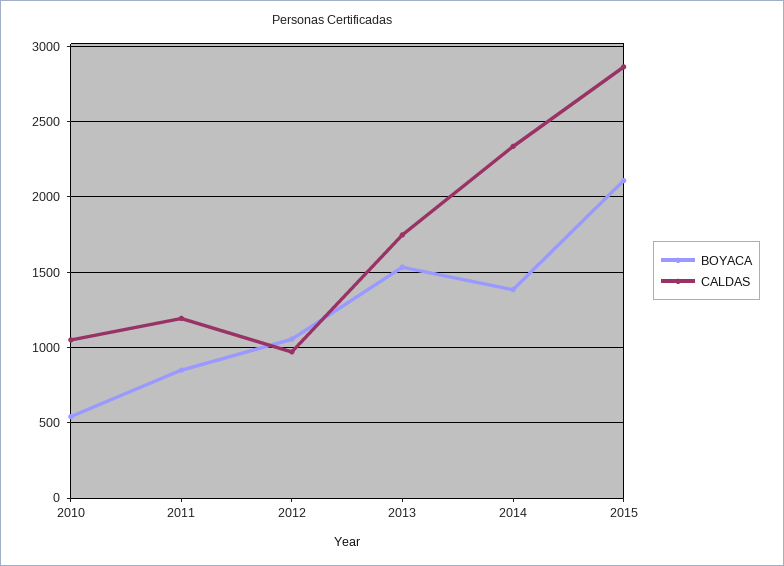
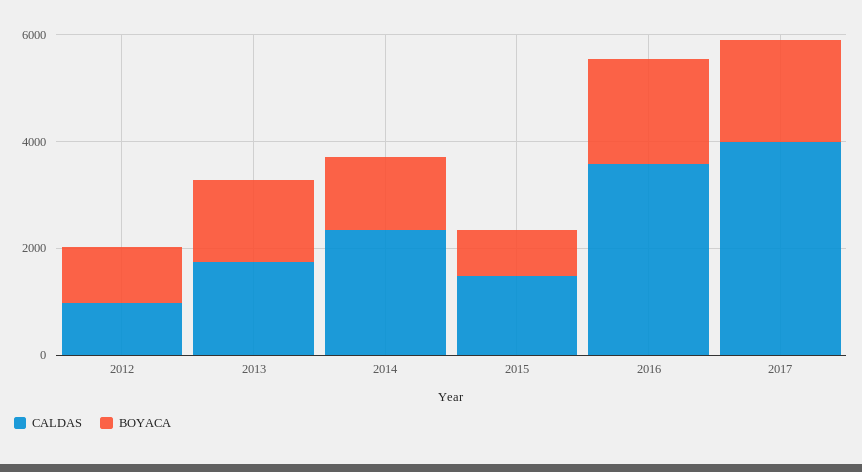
BOYACA, 2010: 550 -> none
CALDAS, 2010: 1050 -> none
BOYACA, 2011: 850 -> none
CALDAS, 2011: 1200 -> none
BOYACA, 2015: 2100 -> 1000
CALDAS, 2015: 2850 -> 1500
CALDAS, 2016: none -> 3500
BOYACA, 2016: none -> 2000
CALDAS, 2017: none -> 4000
BOYACA, 2017: none -> 2000

